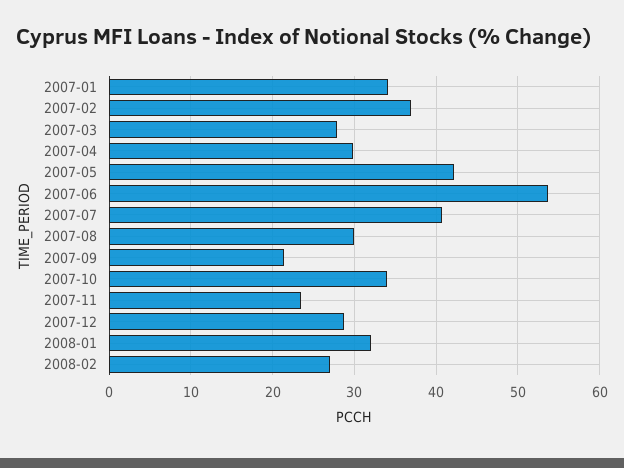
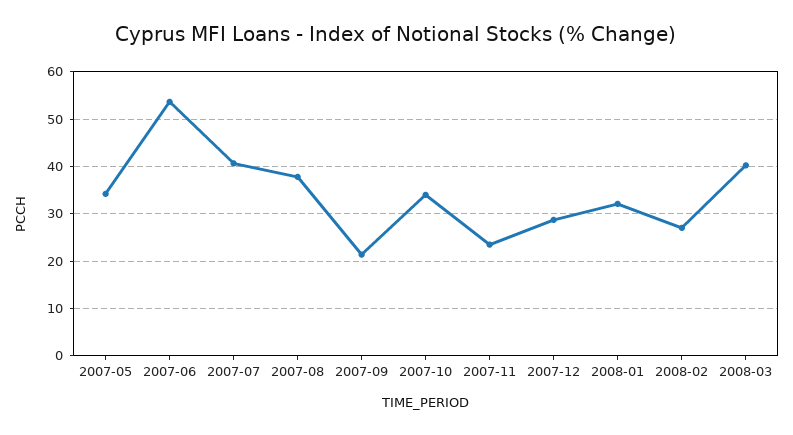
2007-01: 34 -> none
2007-02: 37 -> none
2007-03: 28 -> none
2007-04: 30 -> none
2007-05: 42 -> 34
2007-08: 30 -> 38
2008-03: none -> 40

